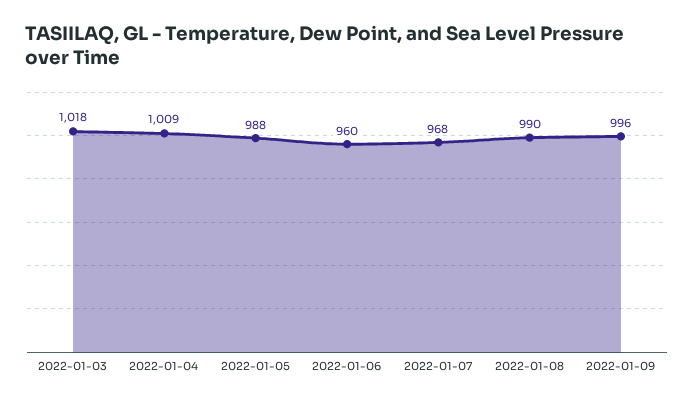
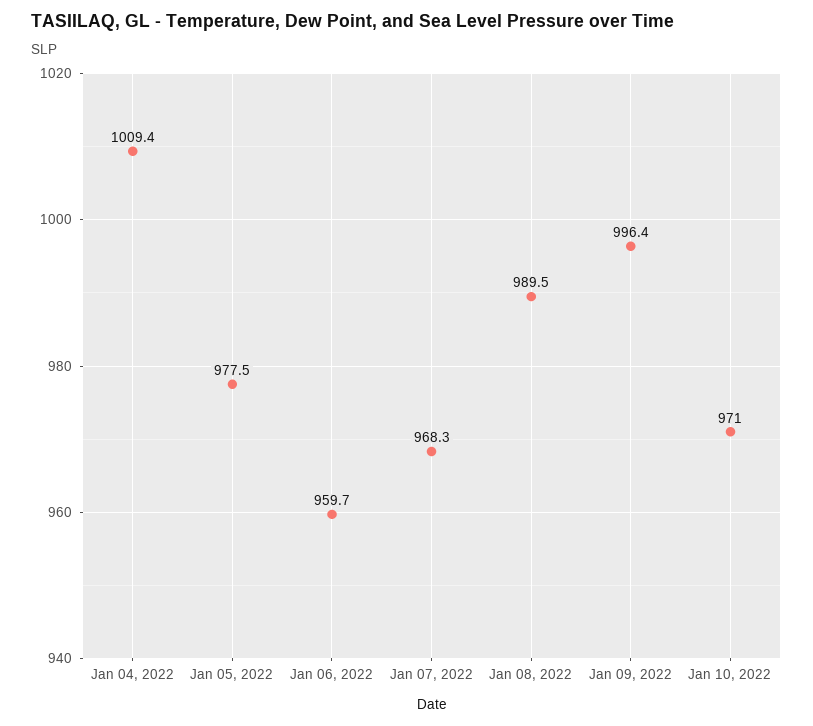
2022-01-03: 1018 -> none
2022-01-05: 988 -> 977.5
Jan 10, 2022: none -> 971

